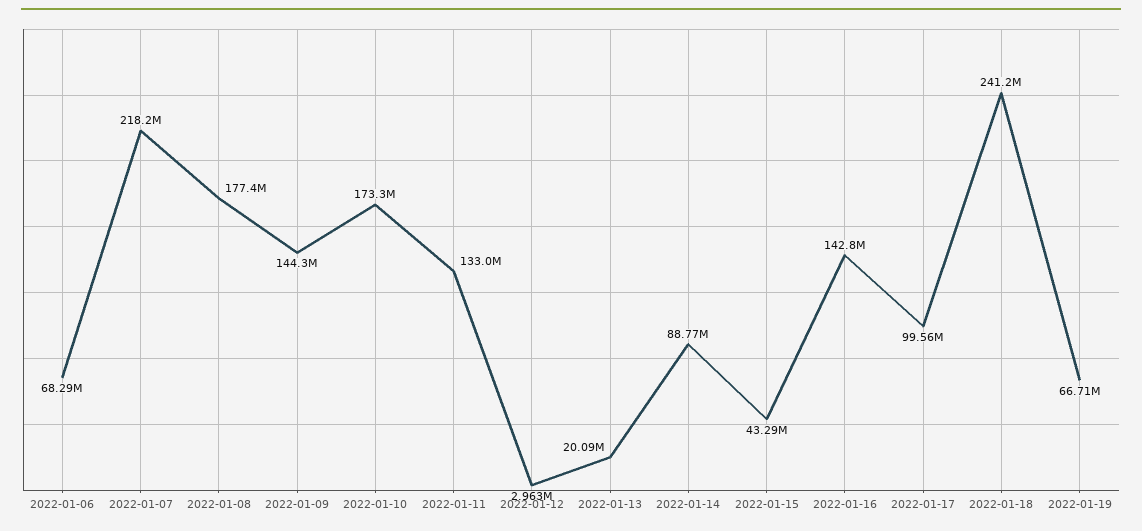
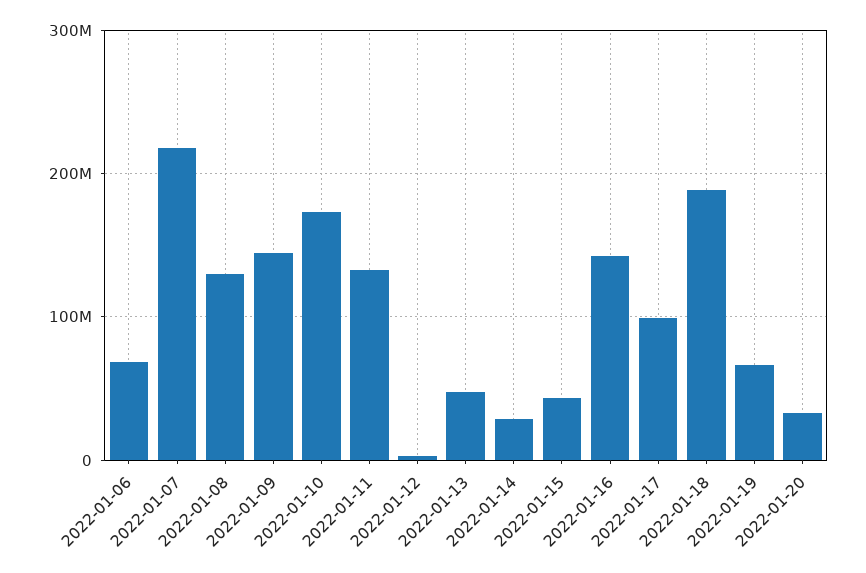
2022-01-08: 177400000 -> 130000000
2022-01-13: 20090000 -> 50000000
2022-01-14: 88770000 -> 30000000
2022-01-18: 241200000 -> 190000000
2022-01-20: none -> 30000000

